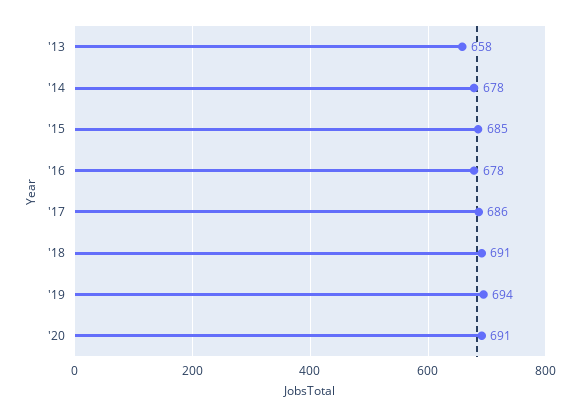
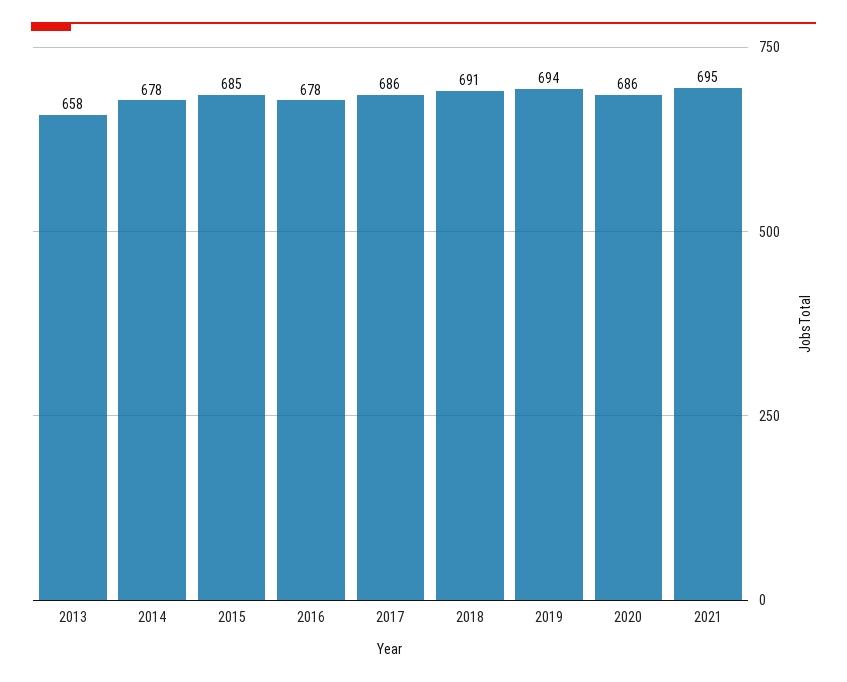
'20: 691 -> 686
2021: none -> 695

